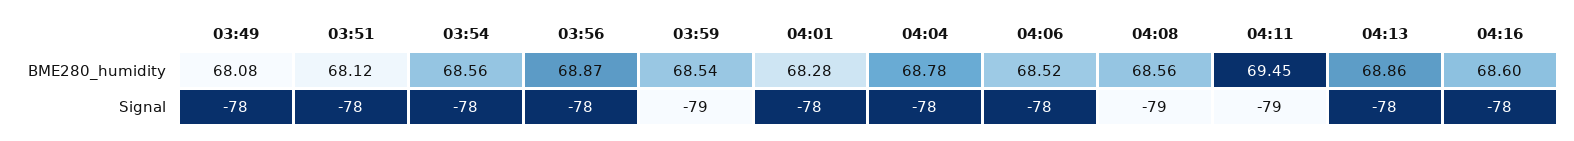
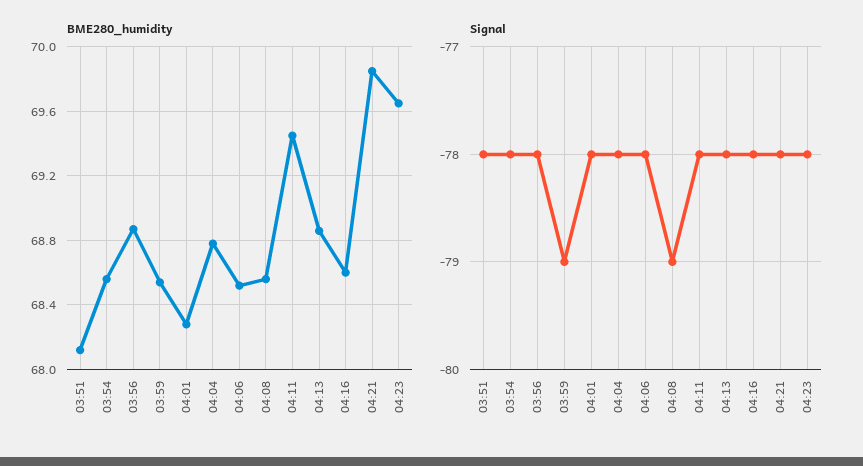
BME280_humidity, 03:49: 68.08 -> none
Signal, 03:49: -78 -> none
Signal, 04:11: -79 -> -78
BME280_humidity, 04:21: none -> 69.85
BME280_humidity, 04:23: none -> 69.65
Signal, 04:21: none -> -78
Signal, 04:23: none -> -78

